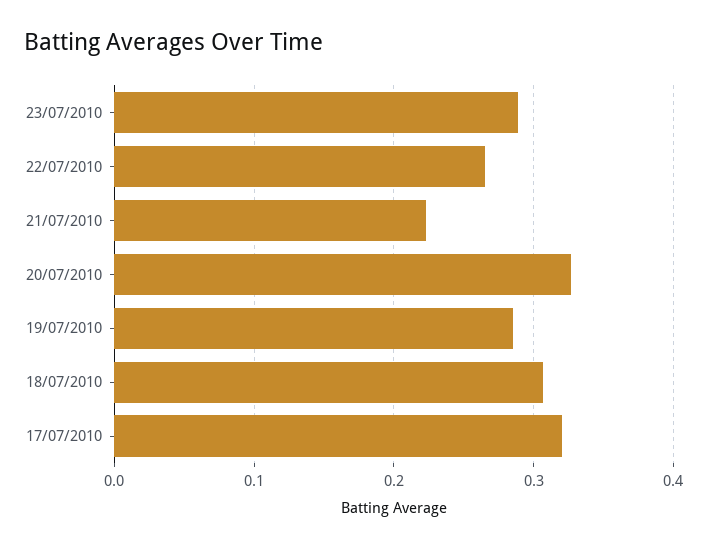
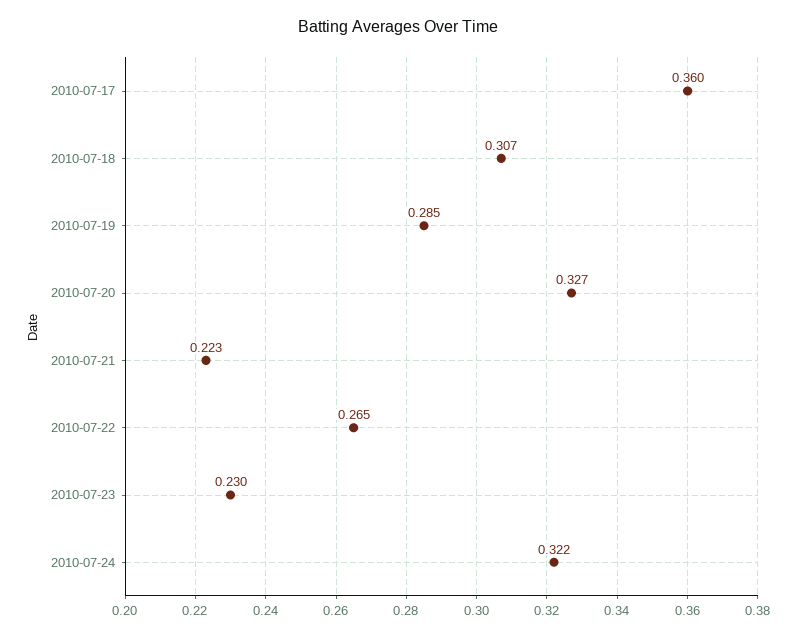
23/07/2010: 0.29 -> 0.23
17/07/2010: 0.32 -> 0.36
2010-07-24: none -> 0.322

